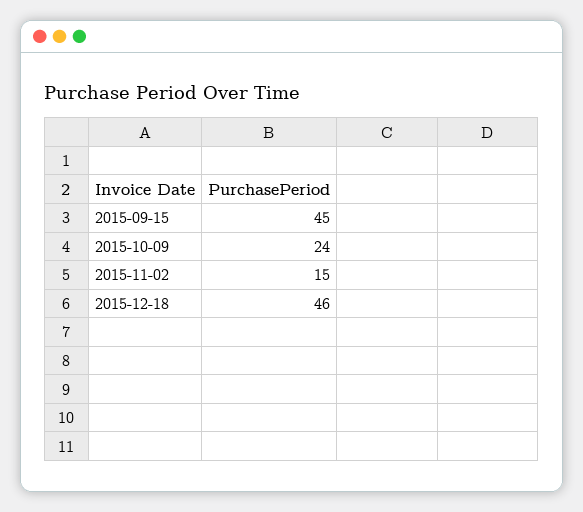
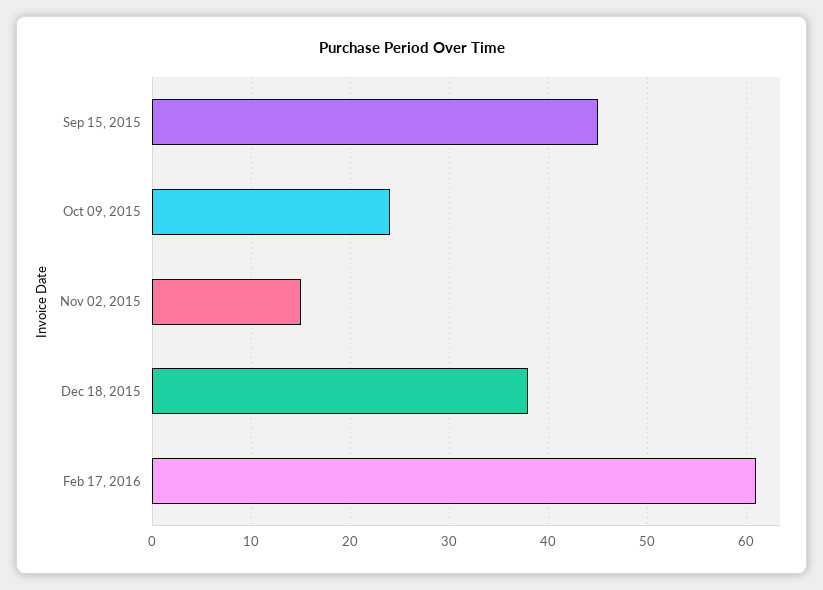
2015-12-18: 46 -> 38
Feb 17, 2016: none -> 61

